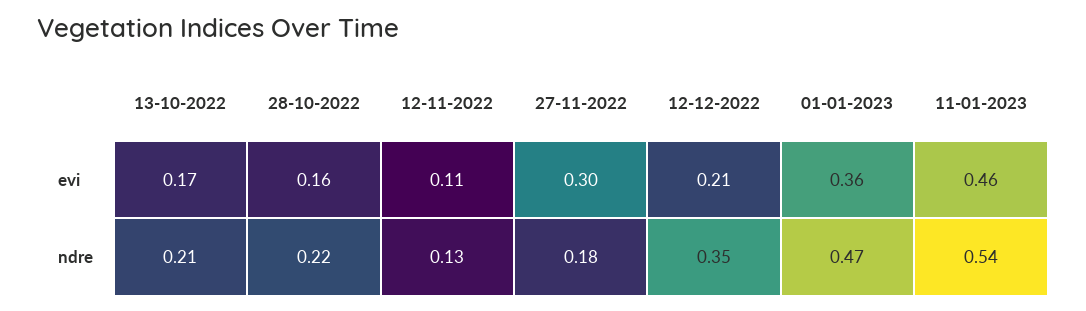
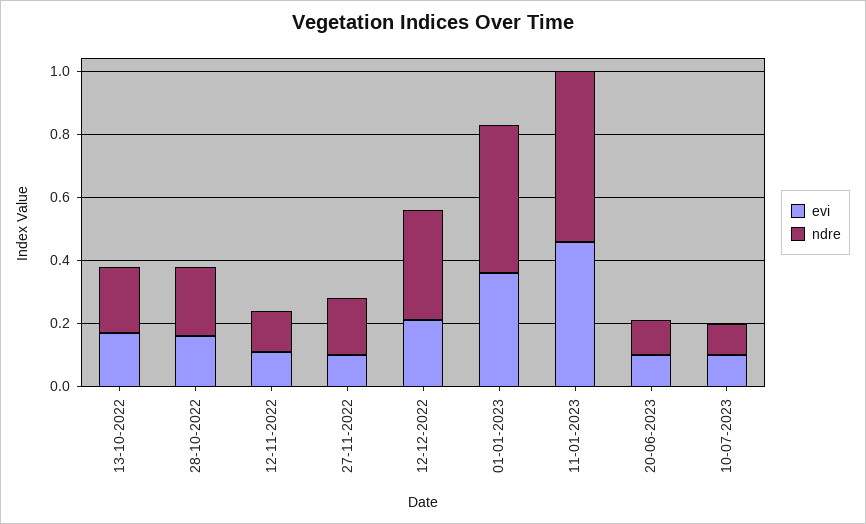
evi, 27-11-2022: 0.3 -> 0.1
evi, 20-06-2023: none -> 0.1
ndre, 20-06-2023: none -> 0.1
evi, 10-07-2023: none -> 0.1
ndre, 10-07-2023: none -> 0.1

